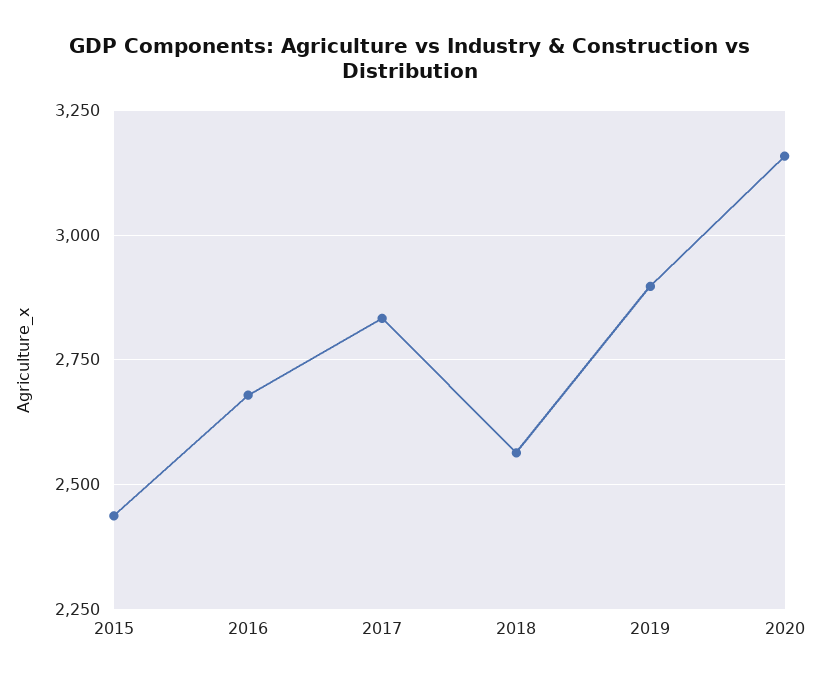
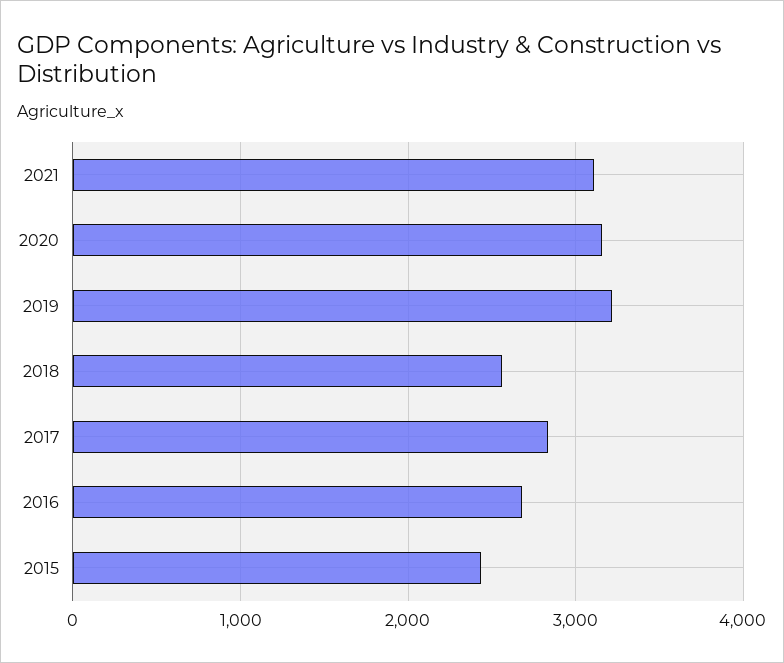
2019: 2900 -> 3200
2021: none -> 3100

